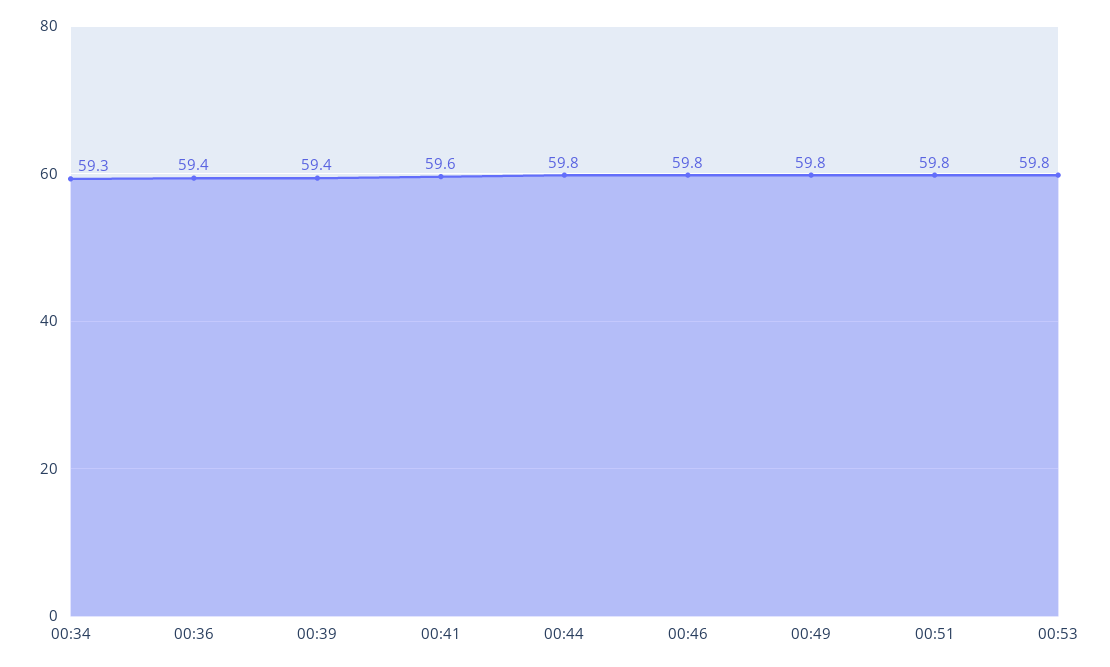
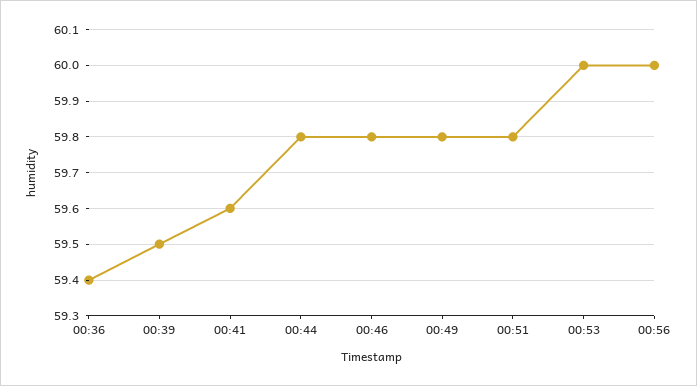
00:34: 59.3 -> none
00:39: 59.4 -> 59.5
00:53: 59.8 -> 60
00:56: none -> 60

